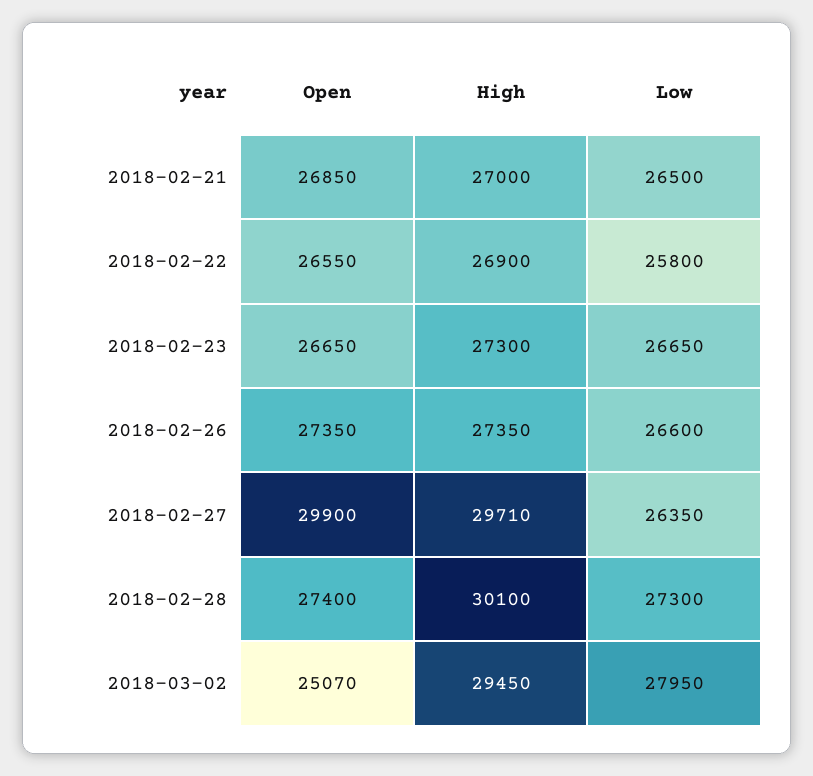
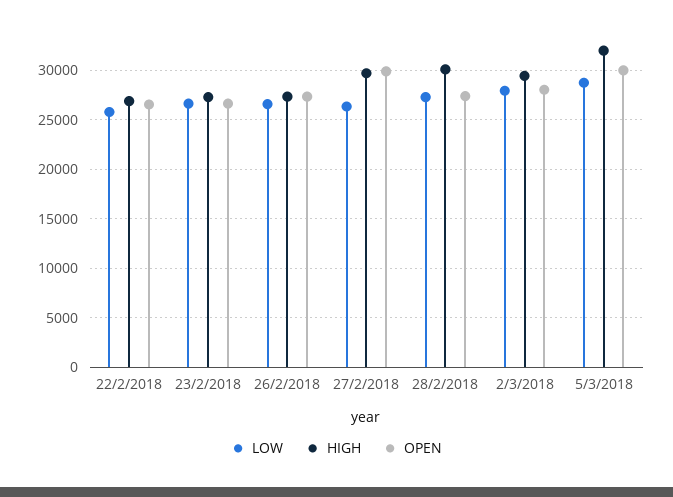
Open, 2018-02-21: 26850 -> none
High, 2018-02-21: 27000 -> none
Low, 2018-02-21: 26500 -> none
Open, 2018-03-02: 25070 -> 28000
Low, 5/3/2018: none -> 29000
High, 5/3/2018: none -> 32000
Open, 5/3/2018: none -> 30000

